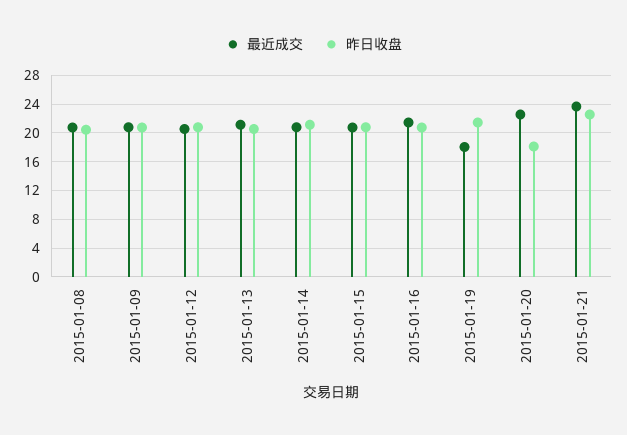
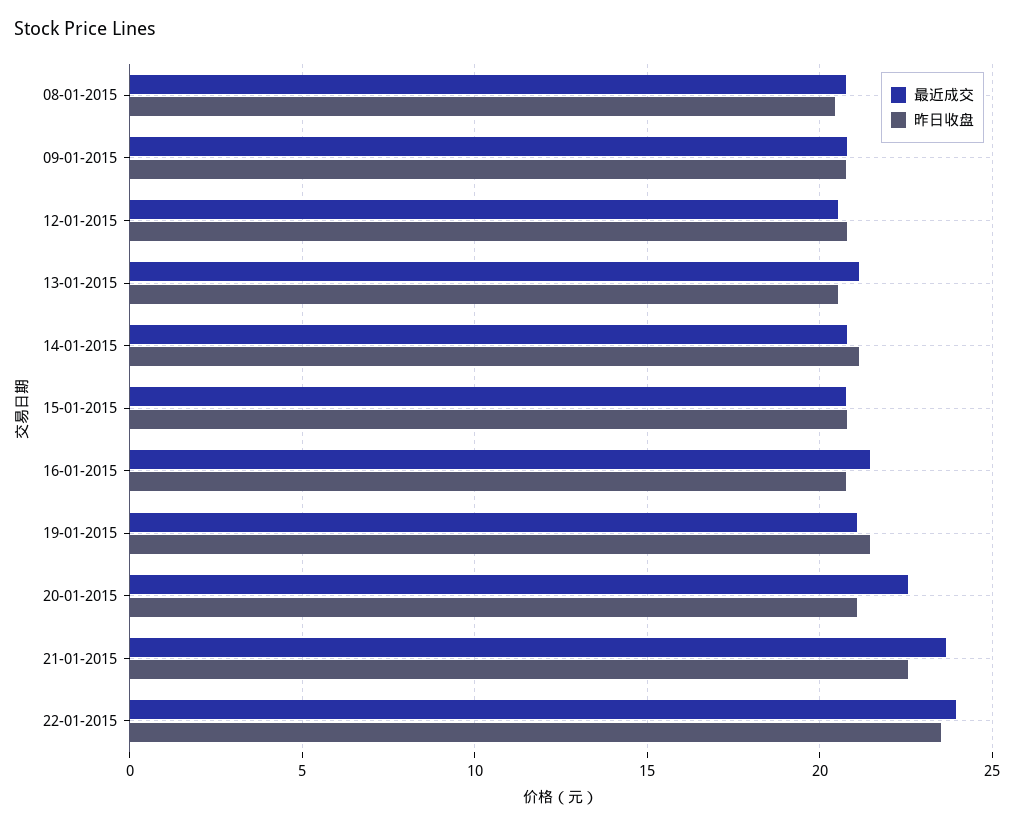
最近成交, 2015-01-19: 18 -> 21
昨日收盘, 2015-01-20: 18 -> 21
最近成交, 22-01-2015: none -> 24
昨日收盘, 22-01-2015: none -> 23.5

